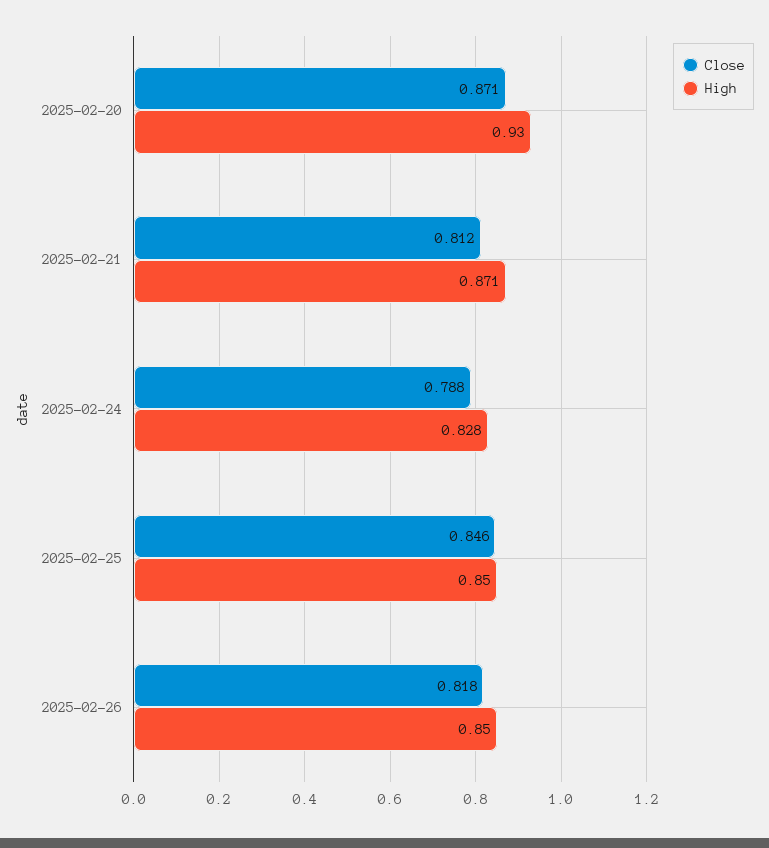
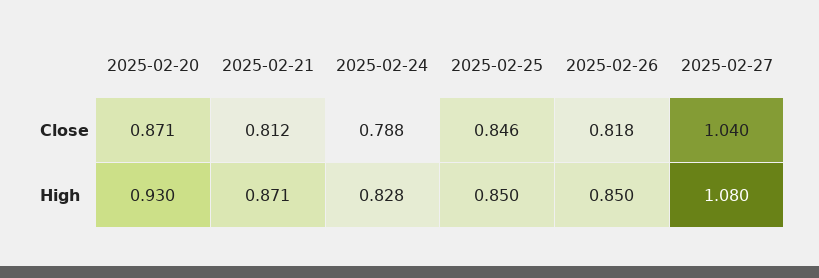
Close, 2025-02-27: none -> 1.04
High, 2025-02-27: none -> 1.08

